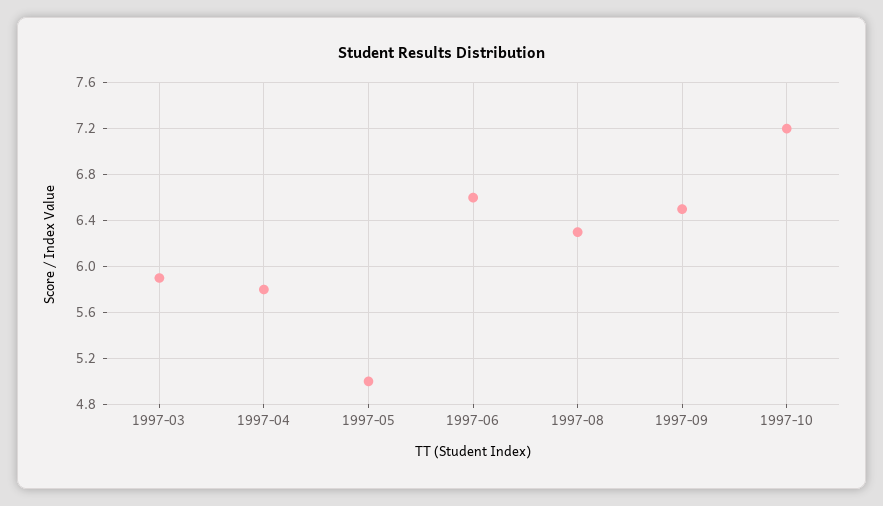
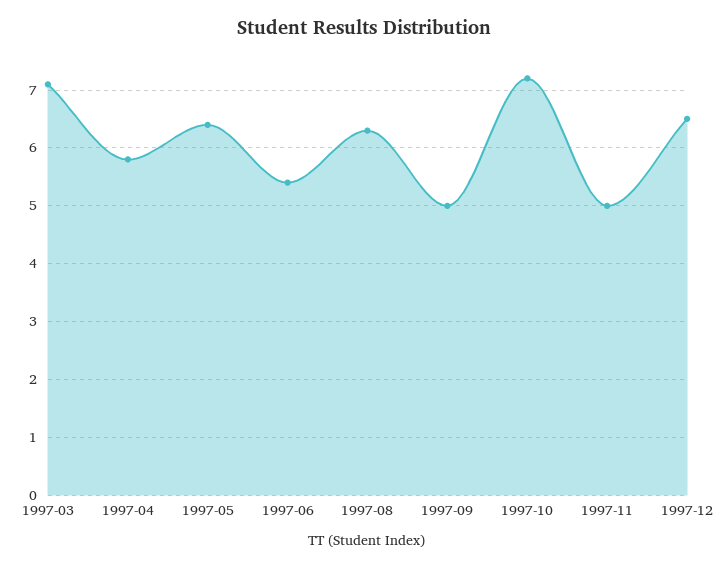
1997-03: 5.9 -> 7
1997-05: 5 -> 6.5
1997-06: 6.6 -> 5.5
1997-09: 6.5 -> 5
1997-11: none -> 5
1997-12: none -> 6.5

